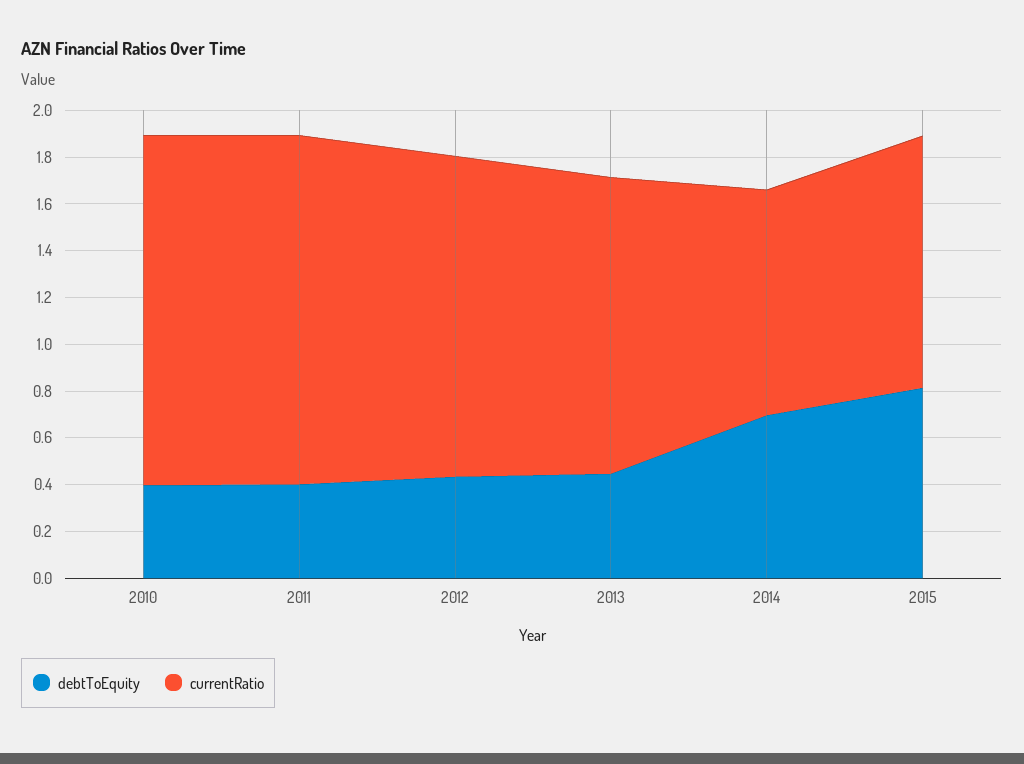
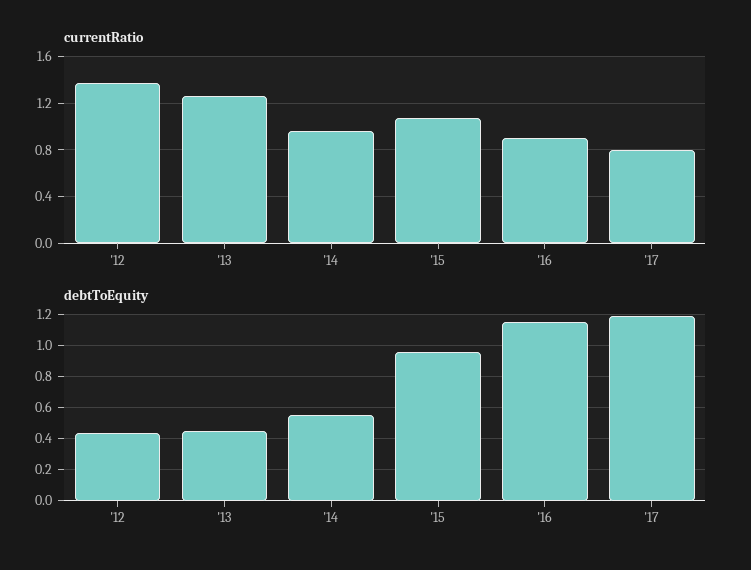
debtToEquity, 2010: 0.4 -> none
currentRatio, 2010: 1.5 -> none
debtToEquity, 2011: 0.4 -> none
currentRatio, 2011: 1.5 -> none
debtToEquity, 2014: 0.7 -> 0.55
debtToEquity, 2015: 0.8 -> 0.95
currentRatio, '16: none -> 0.9
currentRatio, '17: none -> 0.8
debtToEquity, '16: none -> 1.15
debtToEquity, '17: none -> 1.2

